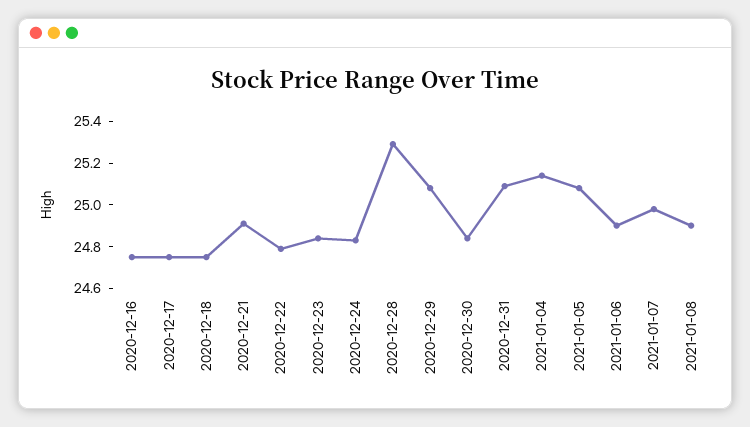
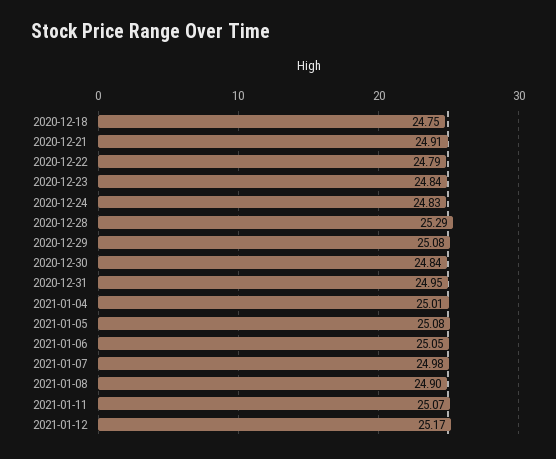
2020-12-16: 24.75 -> none
2020-12-17: 24.75 -> none
2020-12-31: 25.1 -> 24.95
2021-01-04: 25.15 -> 25.01
2021-01-06: 24.9 -> 25.05
2021-01-11: none -> 25.07
2021-01-12: none -> 25.17

